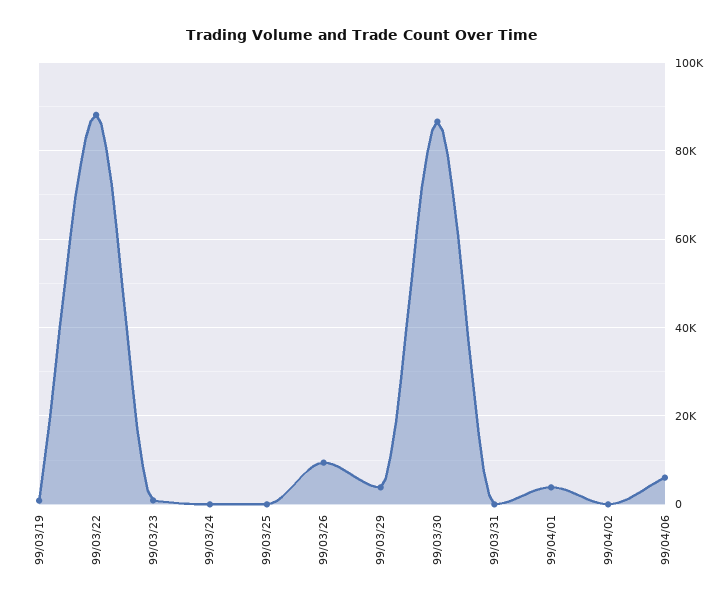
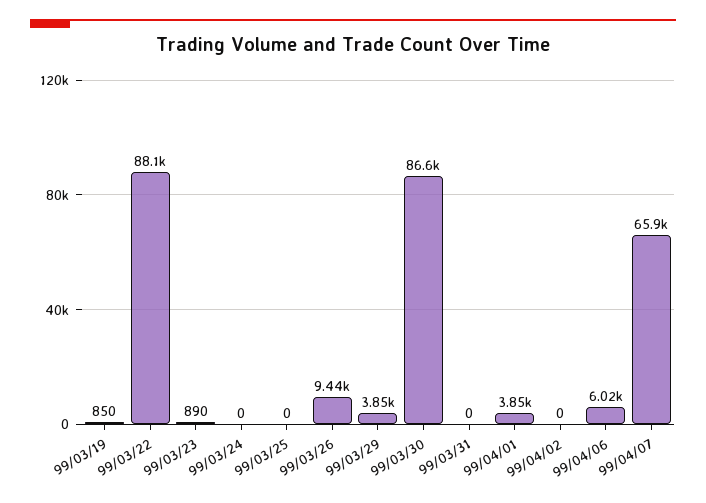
99/04/07: none -> 65900

